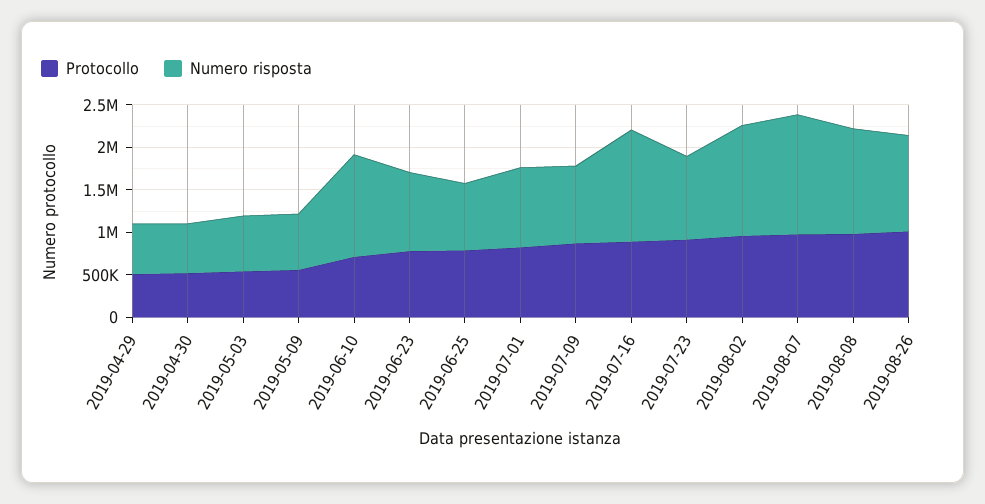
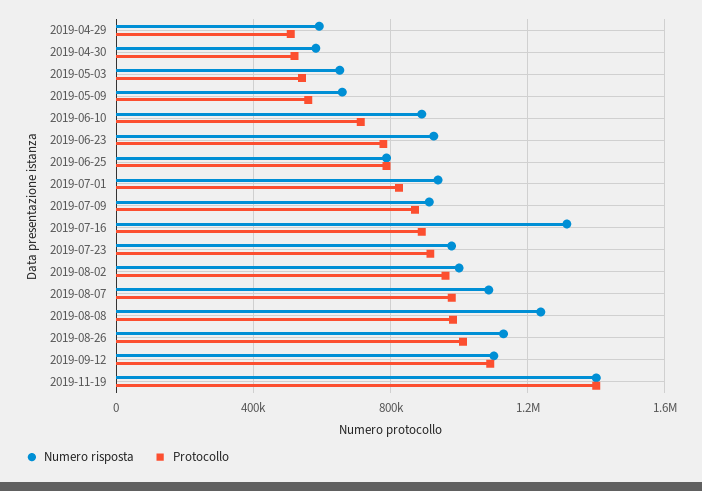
Numero risposta, 2019-06-10: 1200000 -> 900000
Numero risposta, 2019-08-02: 1300000 -> 1000000
Numero risposta, 2019-08-07: 1400000 -> 1100000
Numero risposta, 2019-09-12: none -> 1100000
Protocollo, 2019-09-12: none -> 1100000
Numero risposta, 2019-11-19: none -> 1400000
Protocollo, 2019-11-19: none -> 1400000

